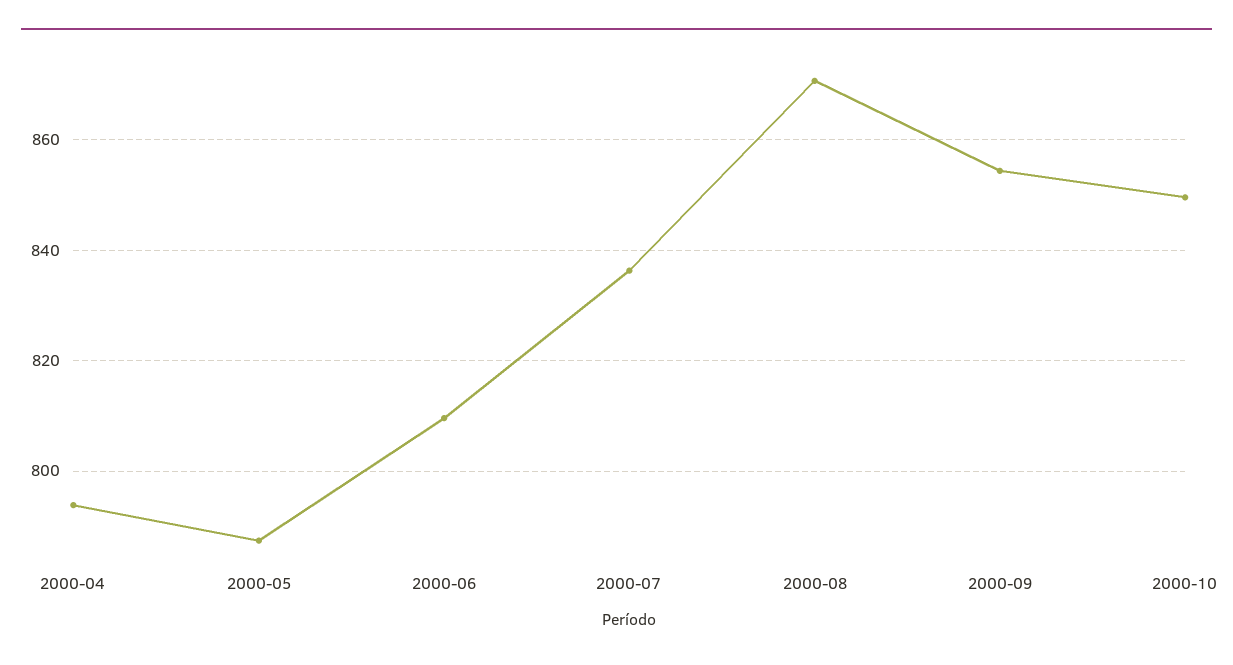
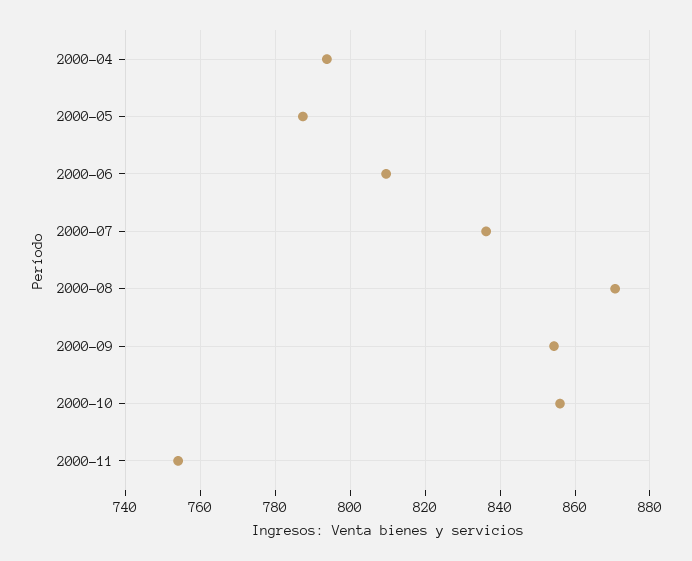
2000-10: 850 -> 856
2000-11: none -> 754

